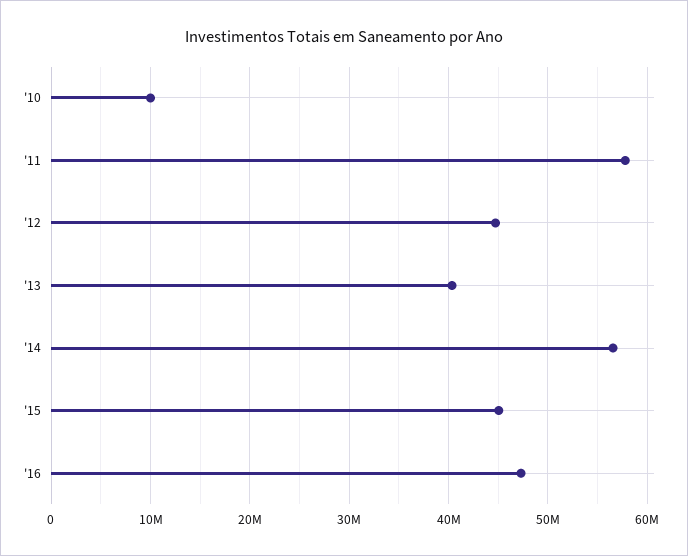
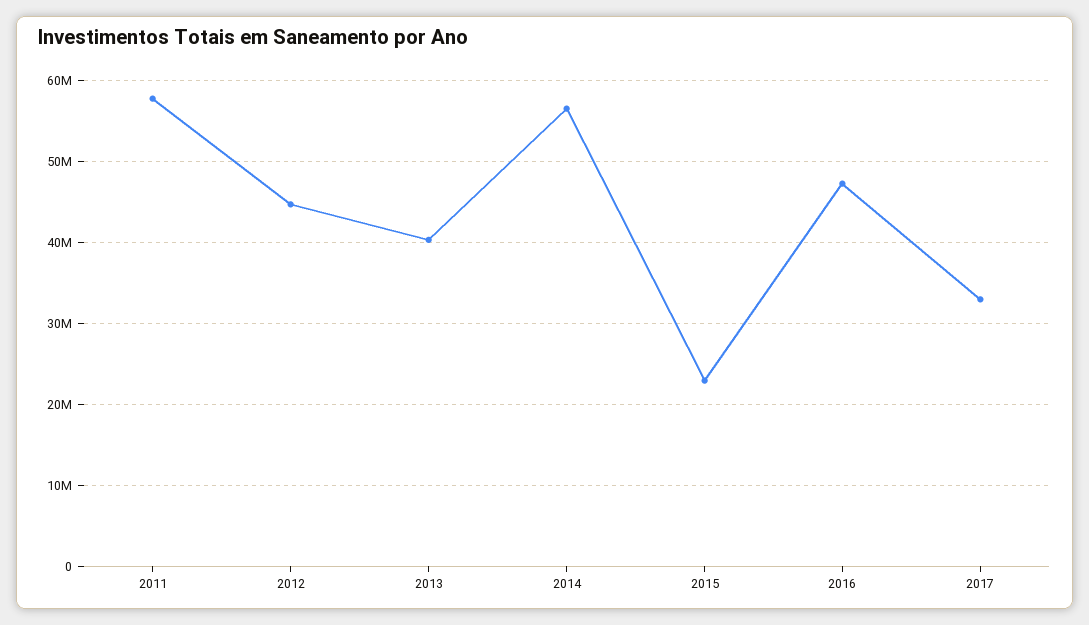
'10: 10000000 -> none
'15: 45000000 -> 23000000
2017: none -> 33000000

